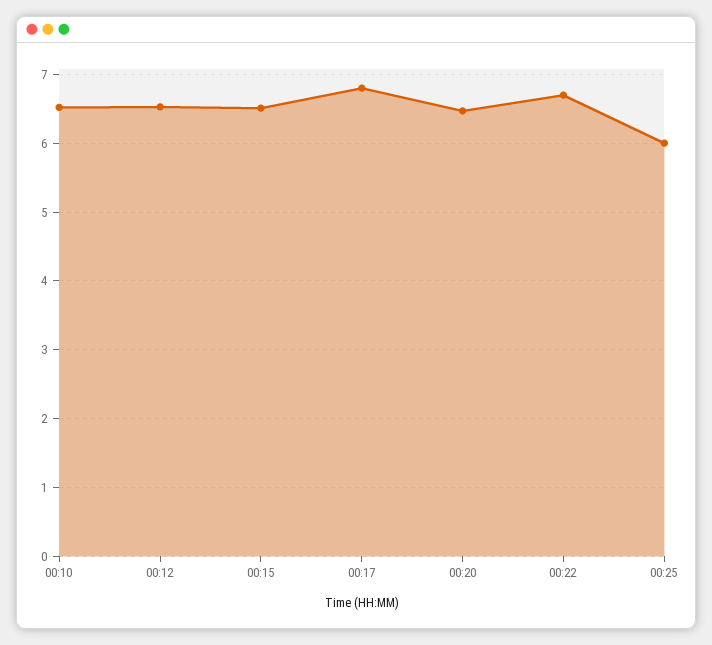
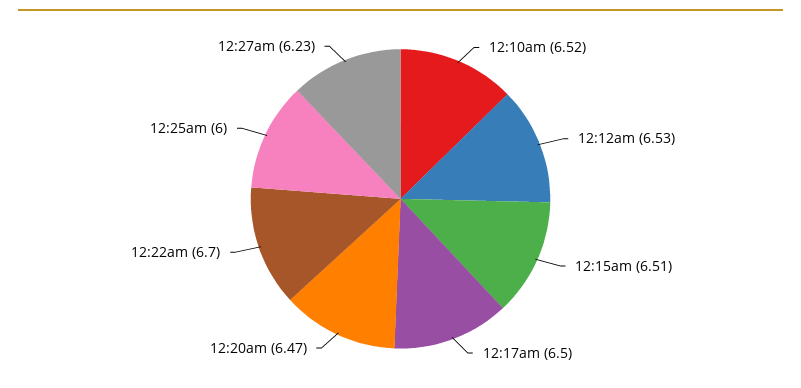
00:17: 6.8 -> 6.5
12:27am: none -> 6.23

